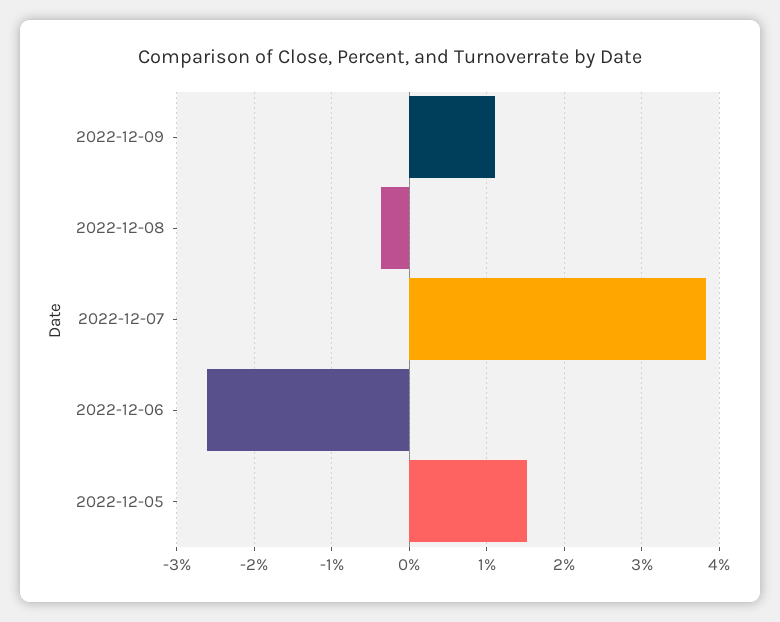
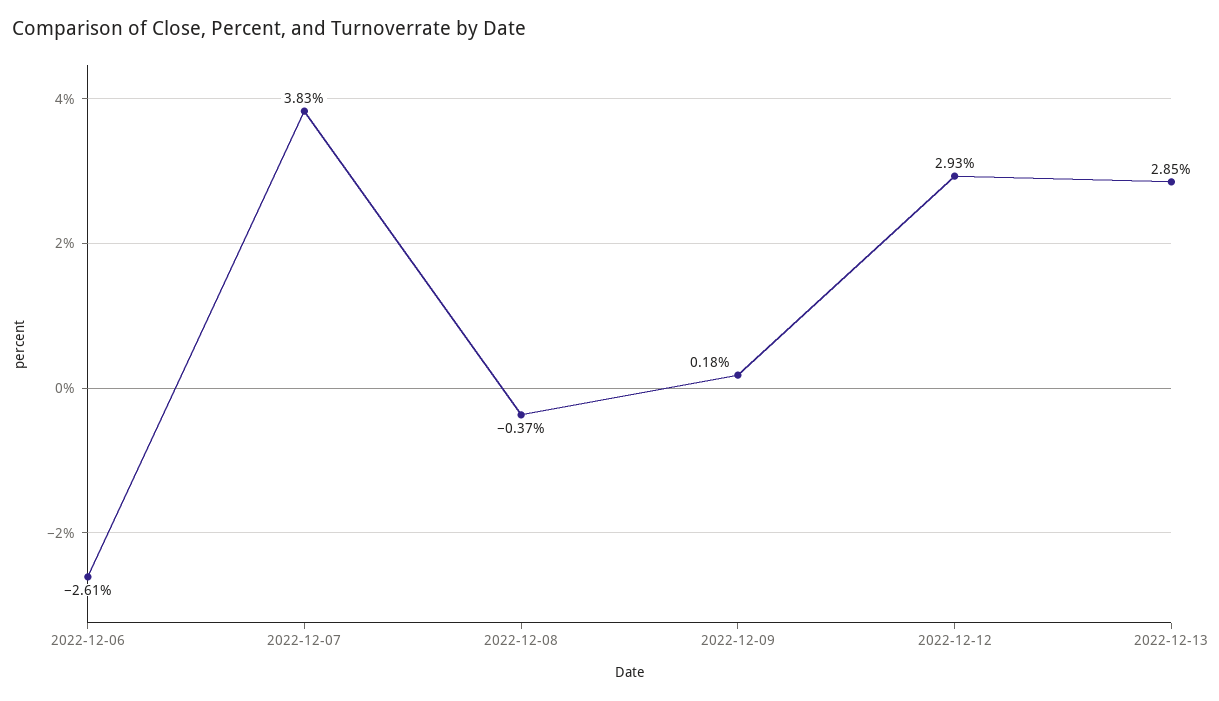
2022-12-09: 1.1 -> 0.18
2022-12-05: 1.5 -> none
2022-12-12: none -> 2.93
2022-12-13: none -> 2.85

